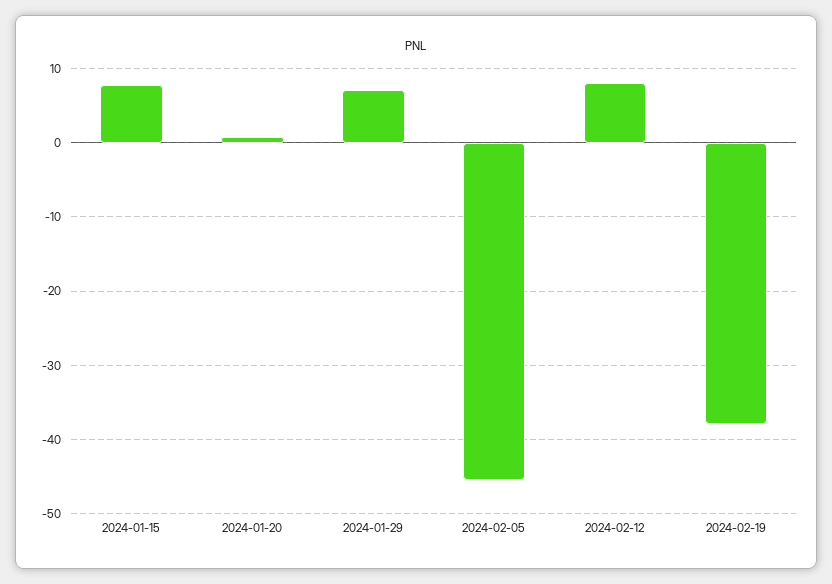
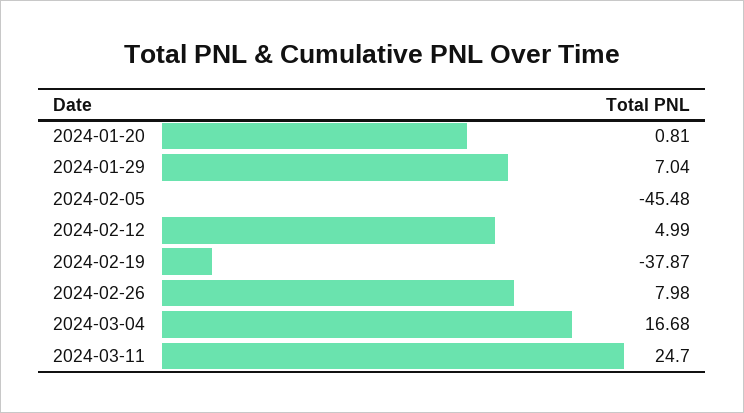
2024-01-15: 8 -> none
2024-02-12: 8 -> 4.99
2024-02-26: none -> 7.98
2024-03-04: none -> 16.68
2024-03-11: none -> 24.7

